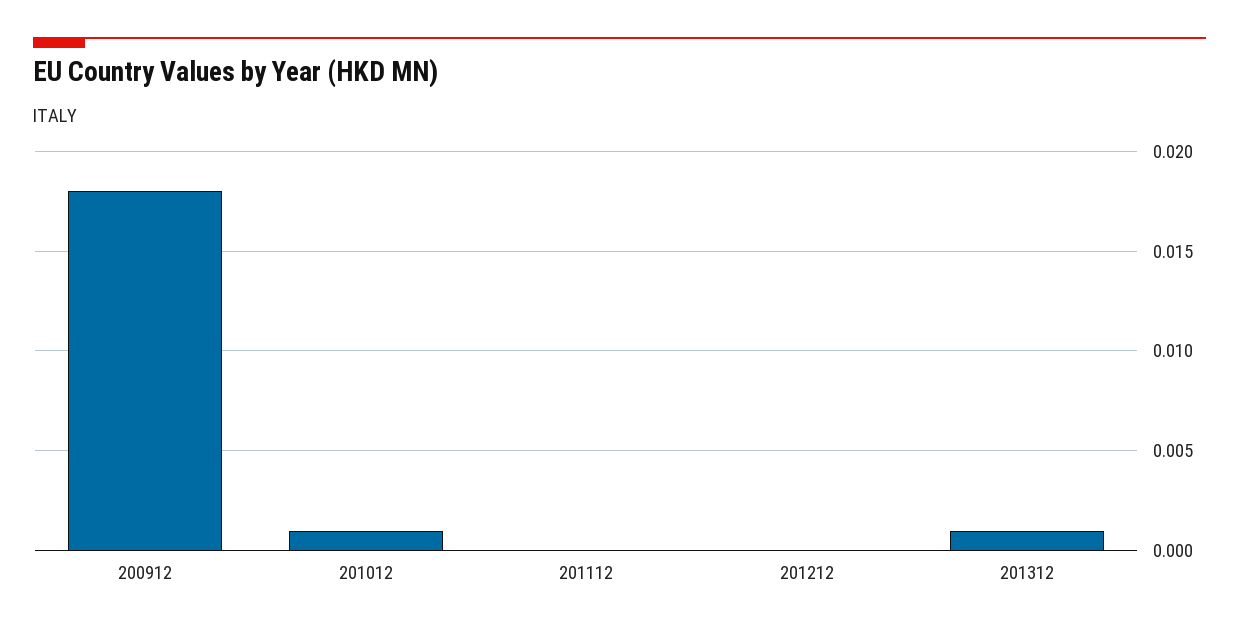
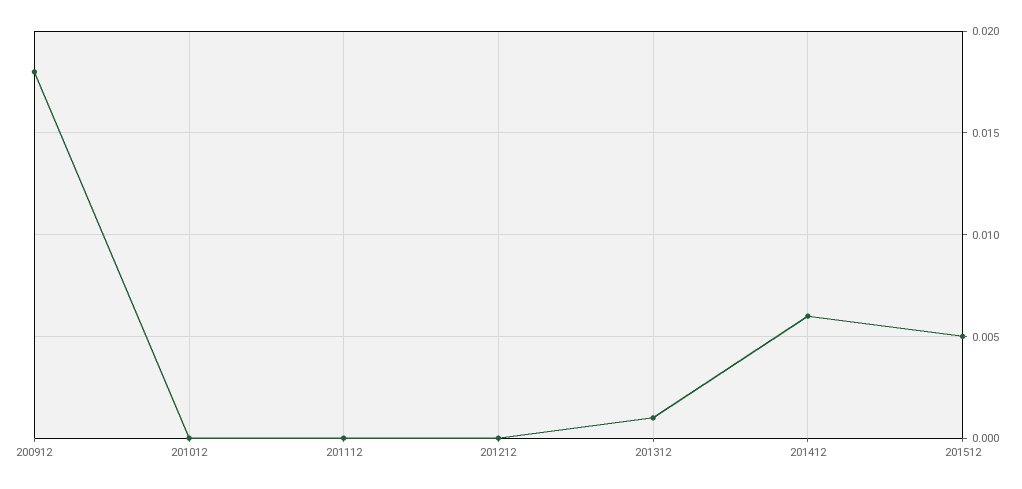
201012: 0.001 -> 0
201412: none -> 0.006
201512: none -> 0.005

